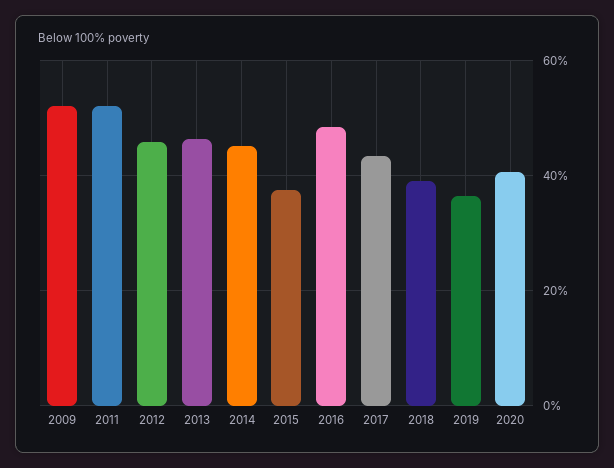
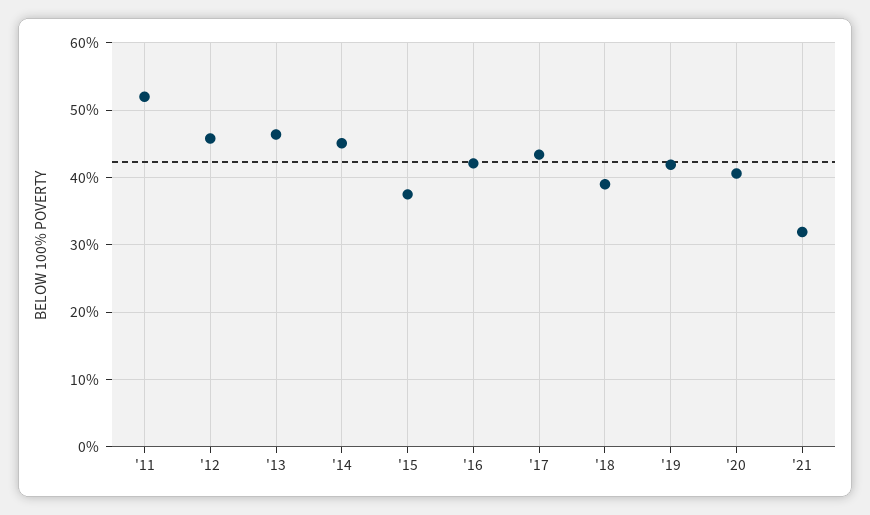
2009: 52 -> none
2016: 48 -> 42
2019: 36 -> 42
'21: none -> 32

